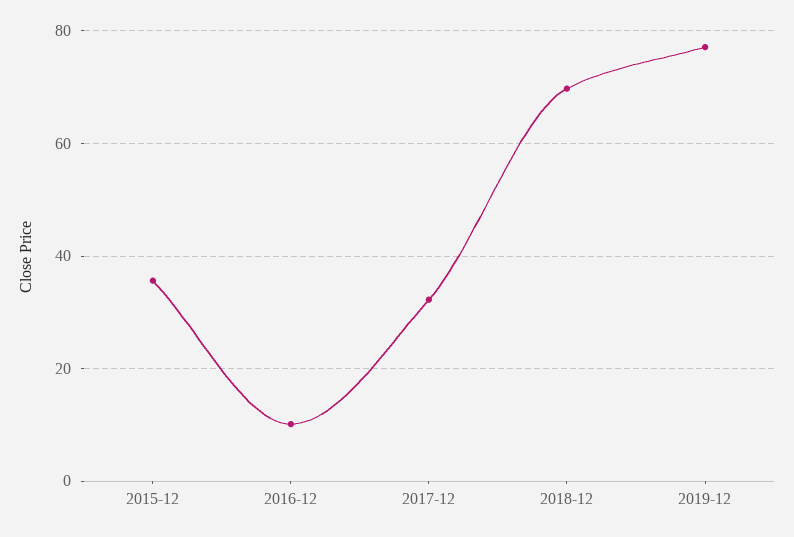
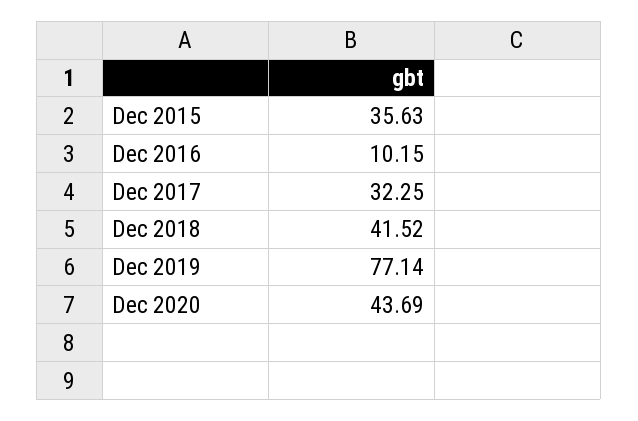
2018-12: 70 -> 41.52
Dec 2020: none -> 43.69

